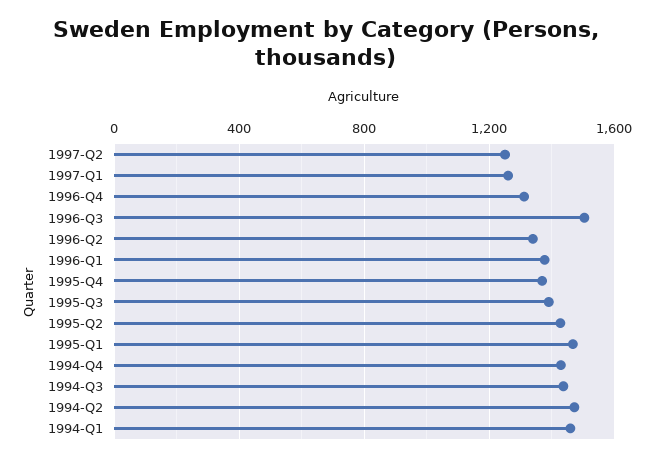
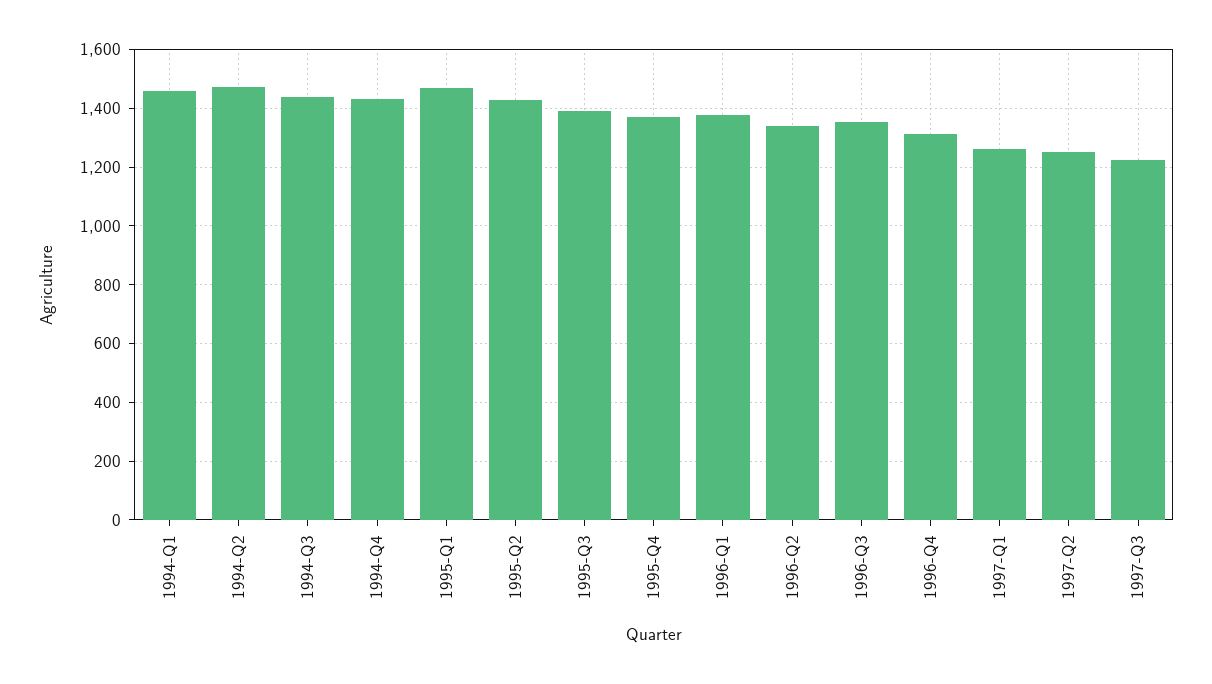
1996-Q3: 1500 -> 1350
1997-Q3: none -> 1225

